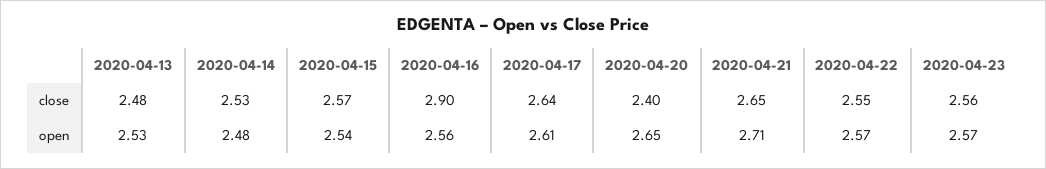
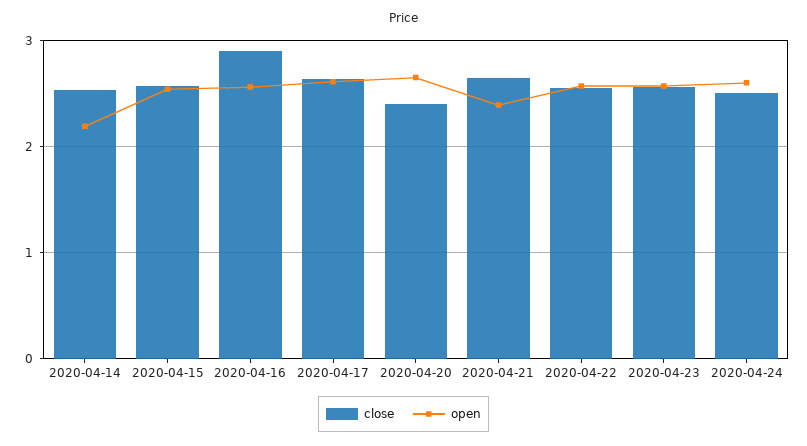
close, 2020-04-13: 2.48 -> none
open, 2020-04-13: 2.53 -> none
open, 2020-04-14: 2.48 -> 2.2
open, 2020-04-21: 2.71 -> 2.4
close, 2020-04-24: none -> 2.5
open, 2020-04-24: none -> 2.6

